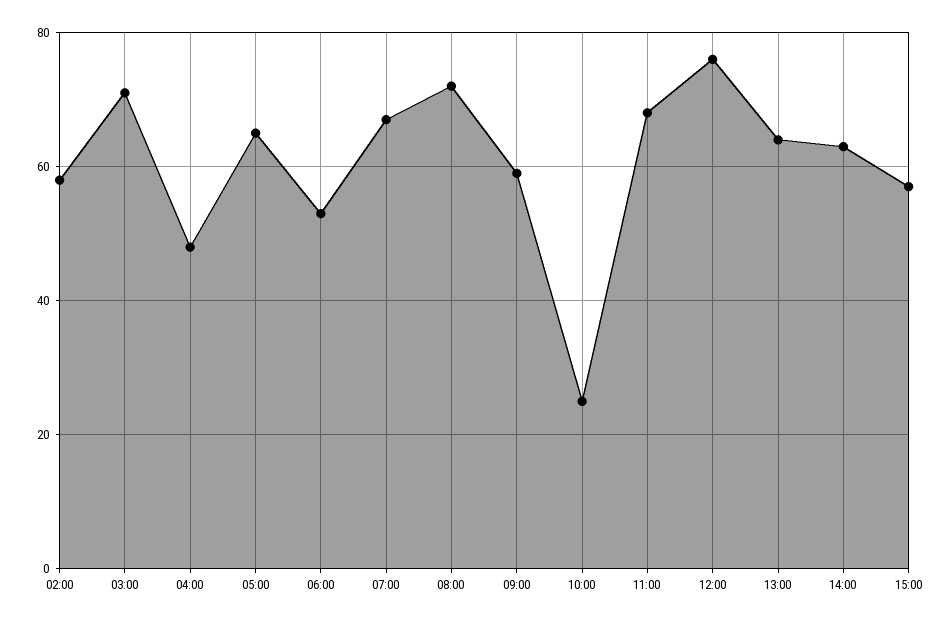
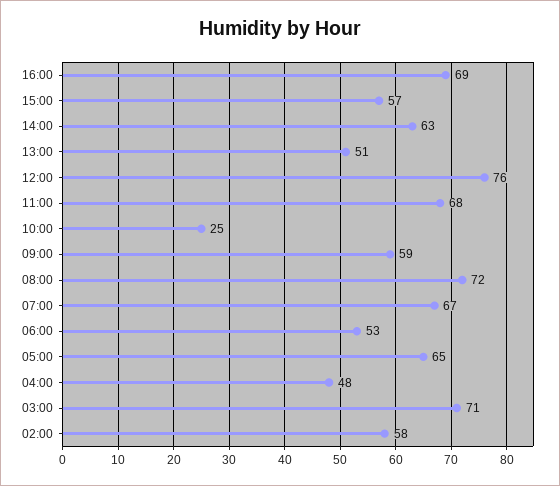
13:00: 65 -> 51
16:00: none -> 69

